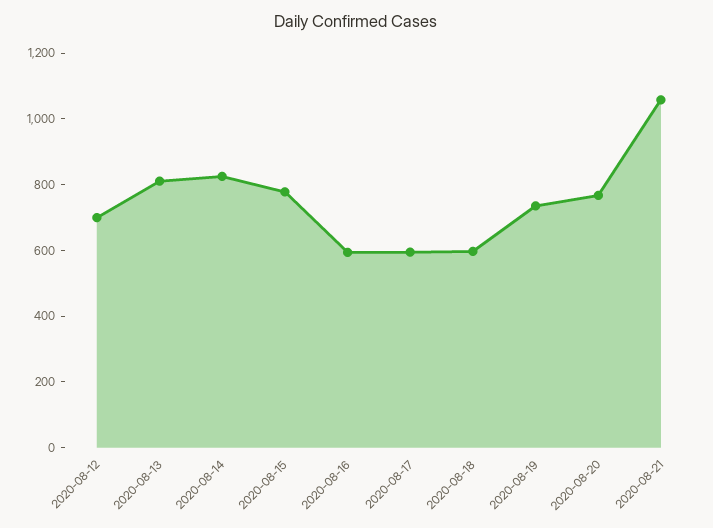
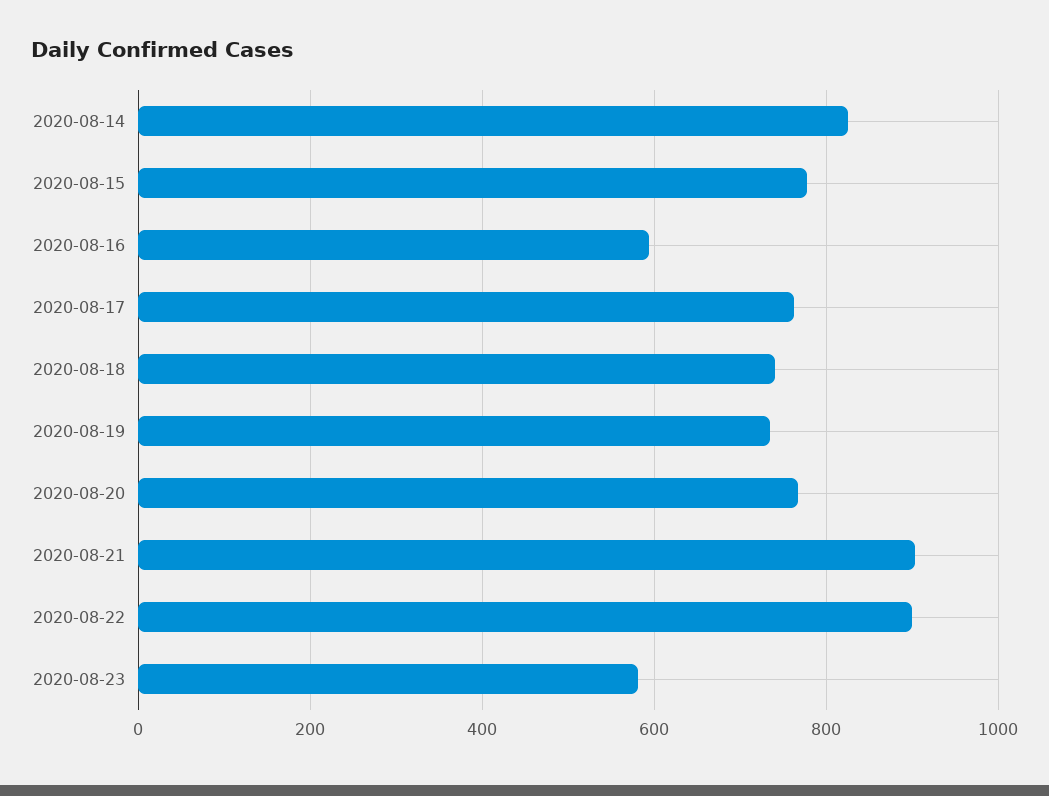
2020-08-12: 700 -> none
2020-08-13: 800 -> none
2020-08-17: 600 -> 760
2020-08-18: 600 -> 740
2020-08-21: 1050 -> 900
2020-08-22: none -> 900
2020-08-23: none -> 580

